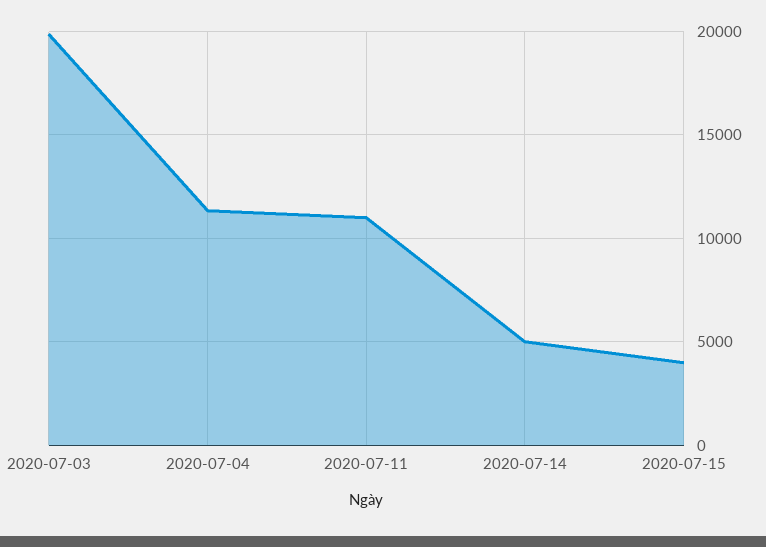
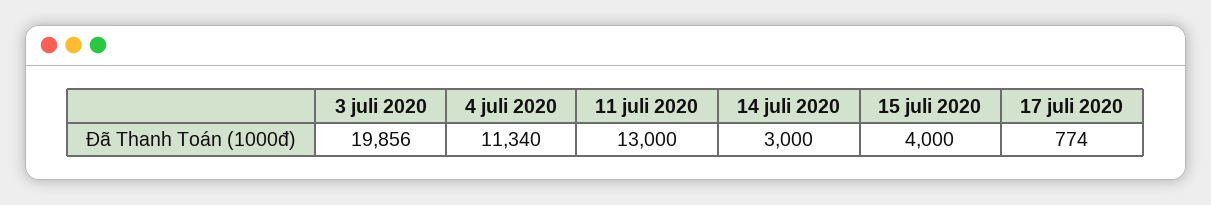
2020-07-11: 11000 -> 13000
2020-07-14: 5000 -> 3000
17 juli 2020: none -> 774

